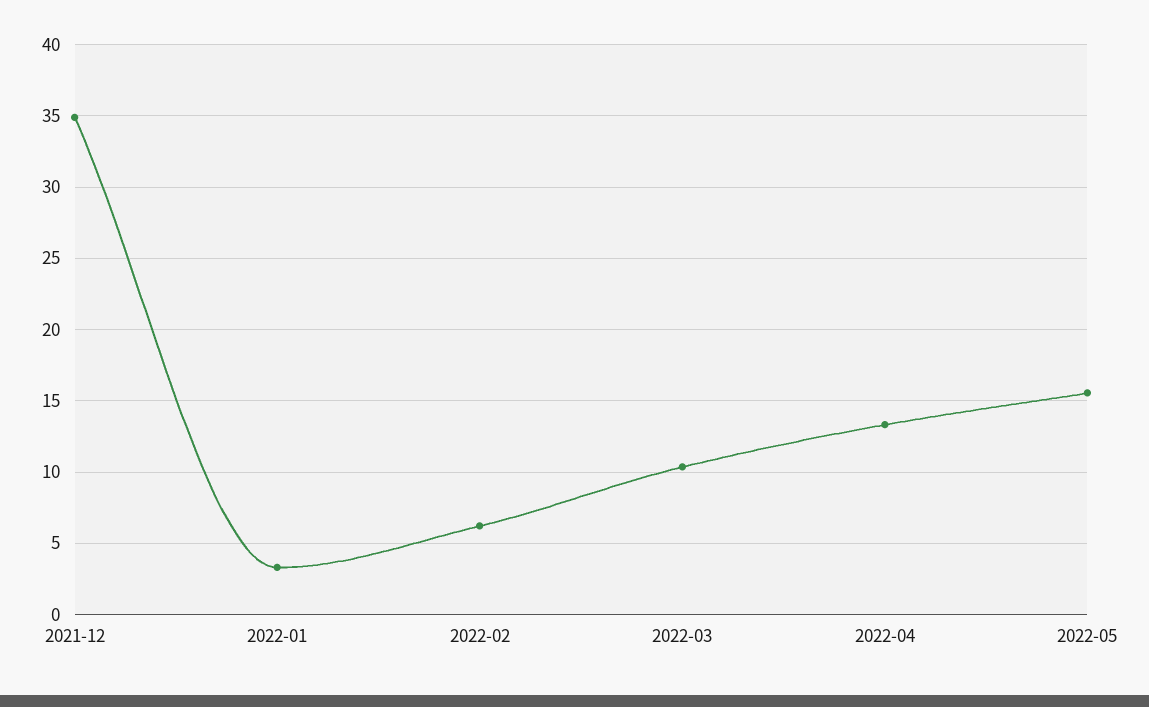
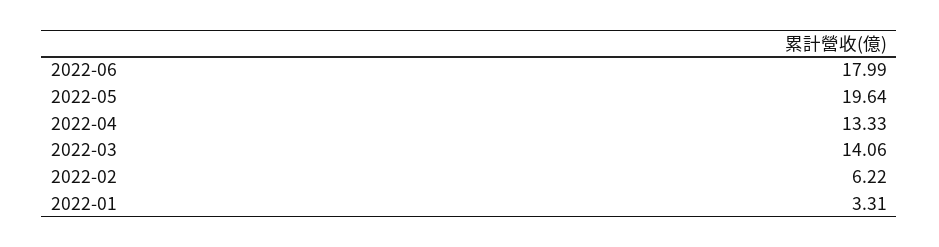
2021-12: 35 -> none
2022-03: 10.5 -> 14.06
2022-05: 15.5 -> 19.64
2022-06: none -> 17.99

